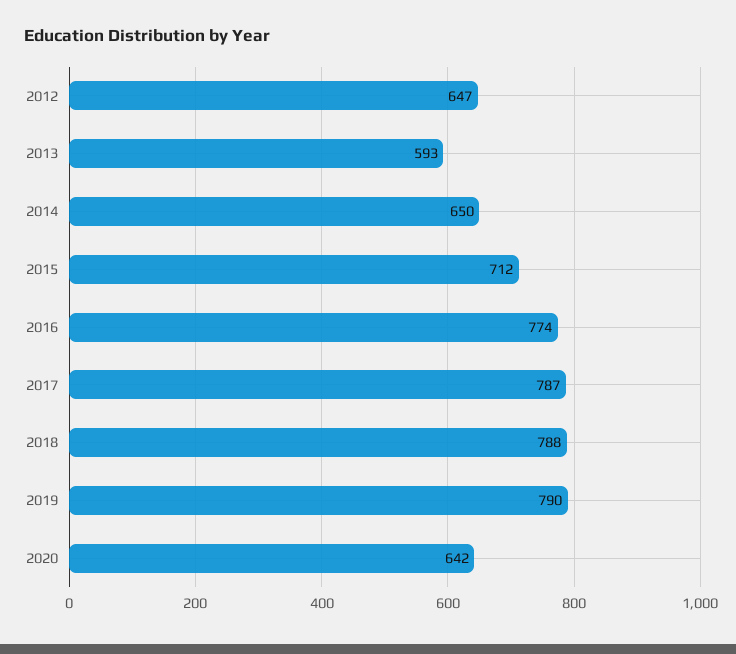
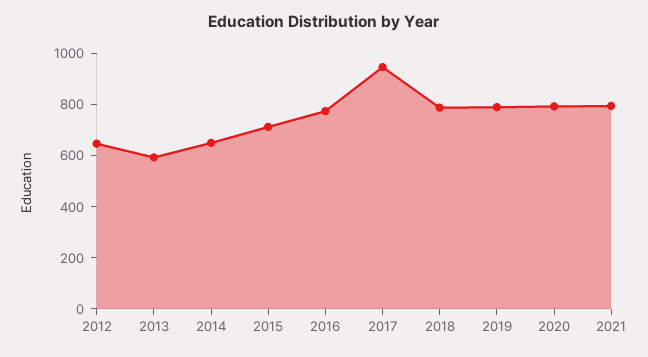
2017: 787 -> 950
2020: 642 -> 800
2021: none -> 800

